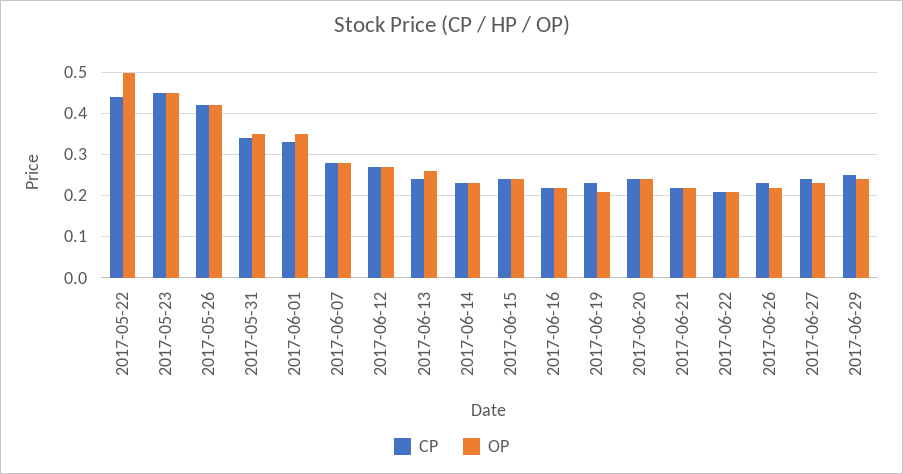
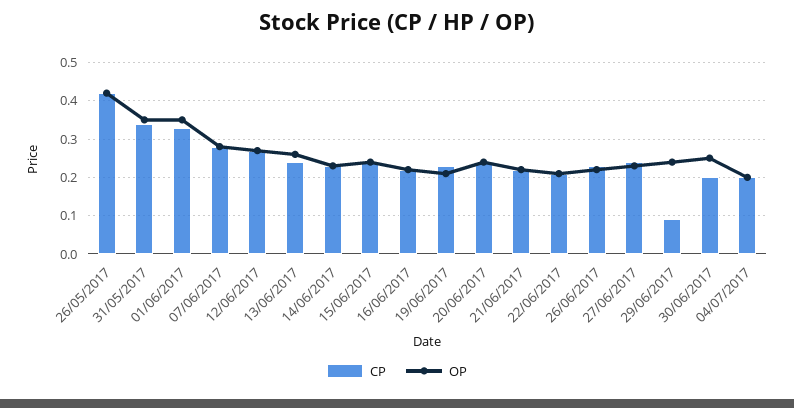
CP, 2017-05-22: 0.45 -> none
OP, 2017-05-22: 0.5 -> none
CP, 2017-05-23: 0.45 -> none
OP, 2017-05-23: 0.45 -> none
CP, 2017-06-29: 0.25 -> 0.1
CP, 30/06/2017: none -> 0.2
OP, 30/06/2017: none -> 0.25
CP, 04/07/2017: none -> 0.2
OP, 04/07/2017: none -> 0.2

